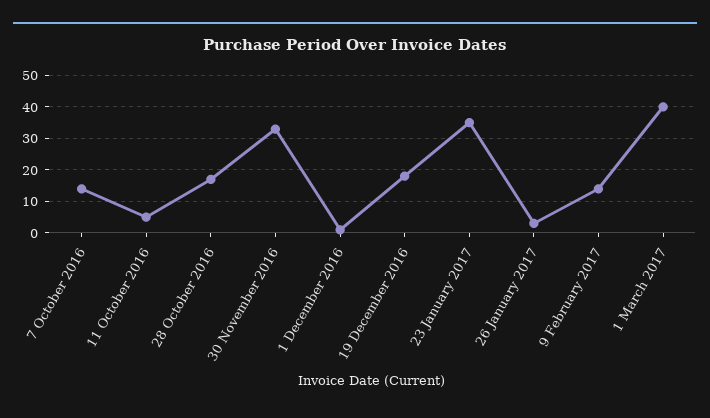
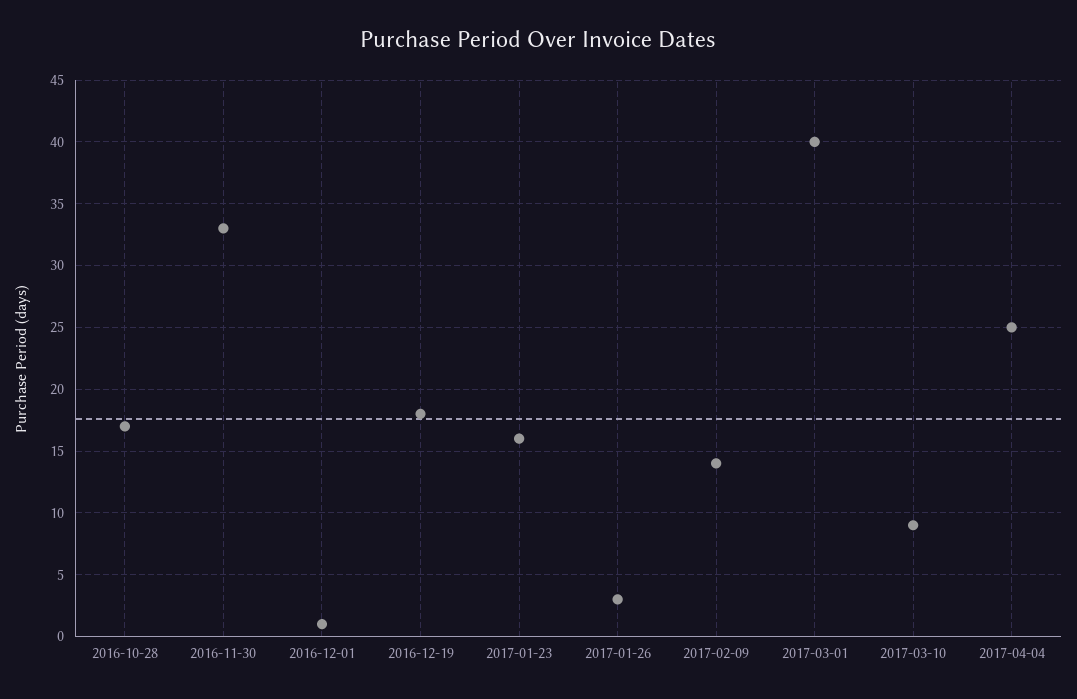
7 October 2016: 15 -> none
11 October 2016: 5 -> none
23 January 2017: 35 -> 16
2017-03-10: none -> 9
2017-04-04: none -> 25

